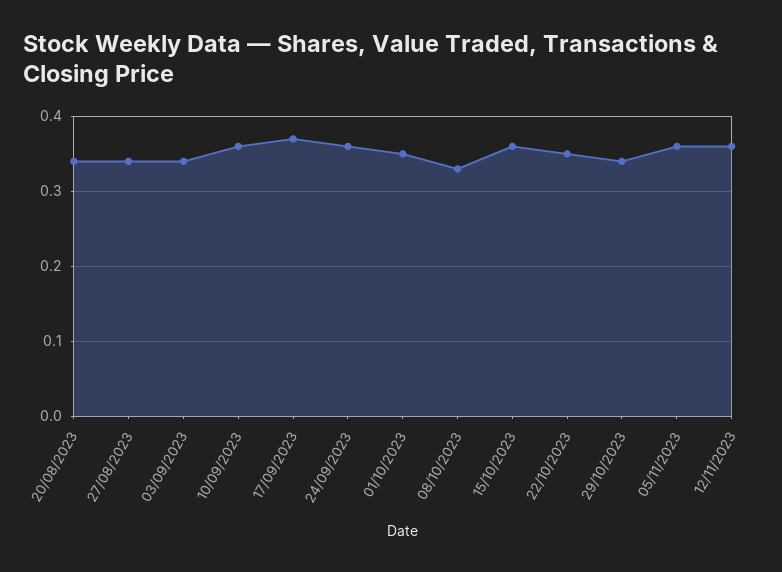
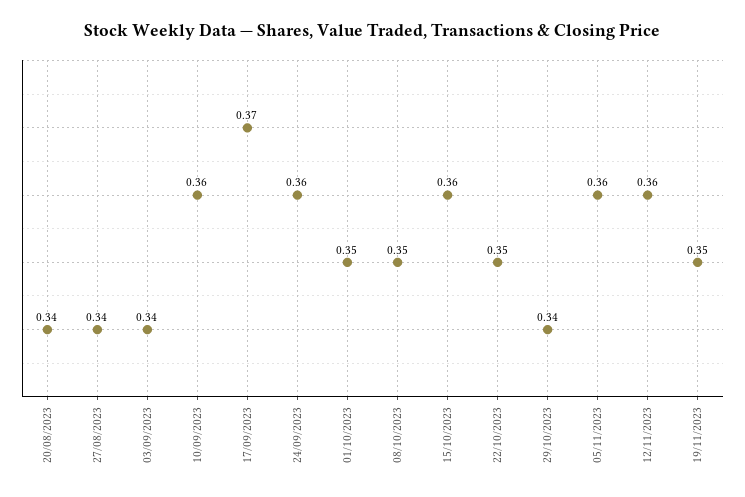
08/10/2023: 0.33 -> 0.35
19/11/2023: none -> 0.35

